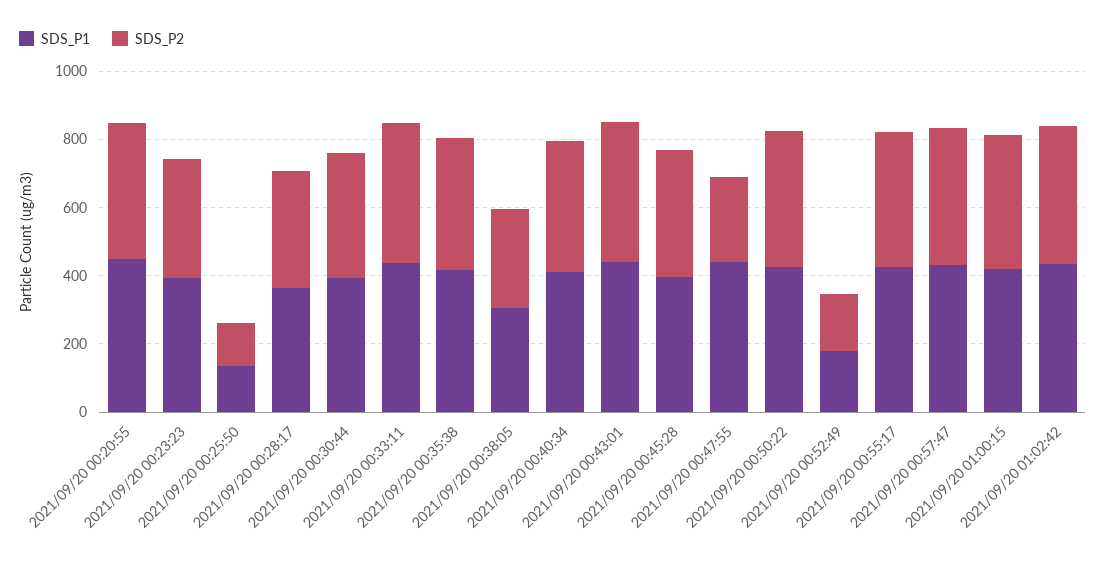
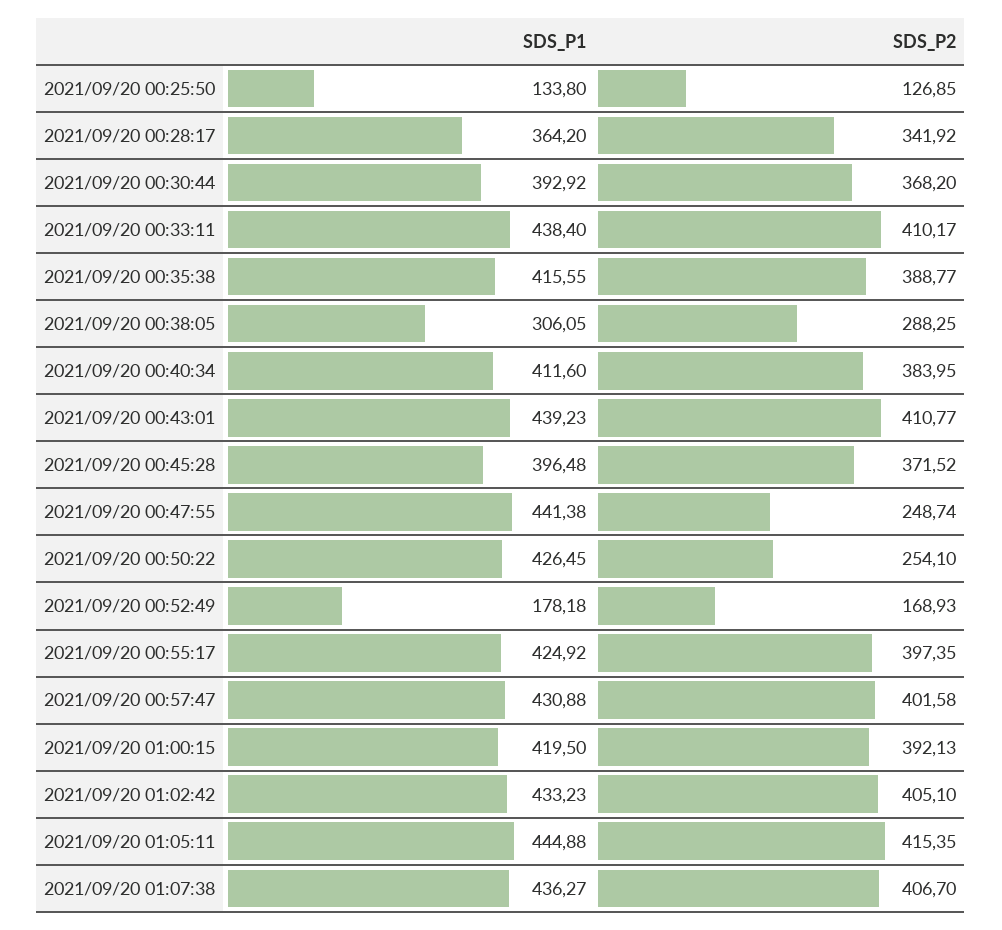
SDS_P1, 2021/09/20 00:20:55: 450 -> none
SDS_P2, 2021/09/20 00:20:55: 400 -> none
SDS_P1, 2021/09/20 00:23:23: 400 -> none
SDS_P2, 2021/09/20 00:23:23: 350 -> none
SDS_P2, 2021/09/20 00:50:22: 400 -> 254.1
SDS_P1, 2021/09/20 01:05:11: none -> 444.88
SDS_P2, 2021/09/20 01:05:11: none -> 415.35
SDS_P1, 2021/09/20 01:07:38: none -> 436.27
SDS_P2, 2021/09/20 01:07:38: none -> 406.7

